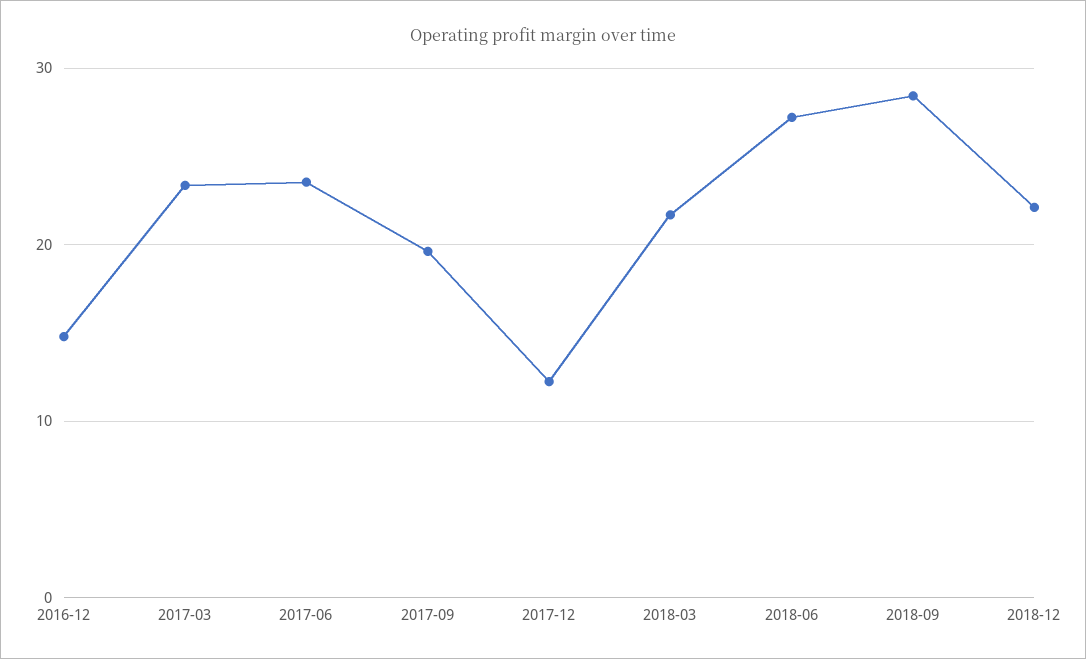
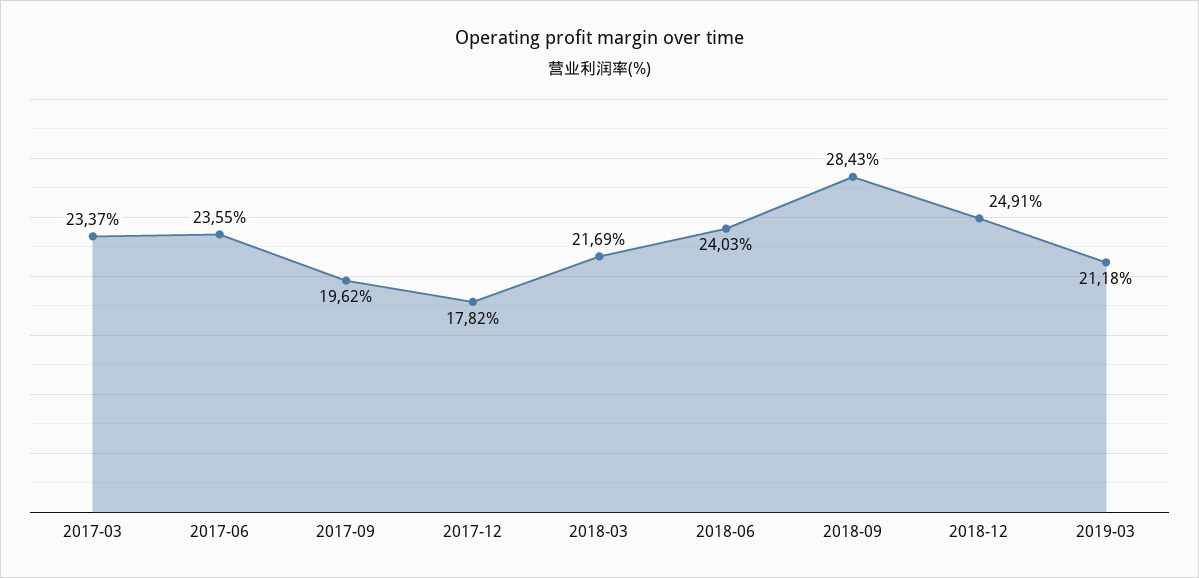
2016-12: 15 -> none
2017-12: 12 -> 17.82
2018-06: 27 -> 24.03
2018-12: 22 -> 24.91
2019-03: none -> 21.18

